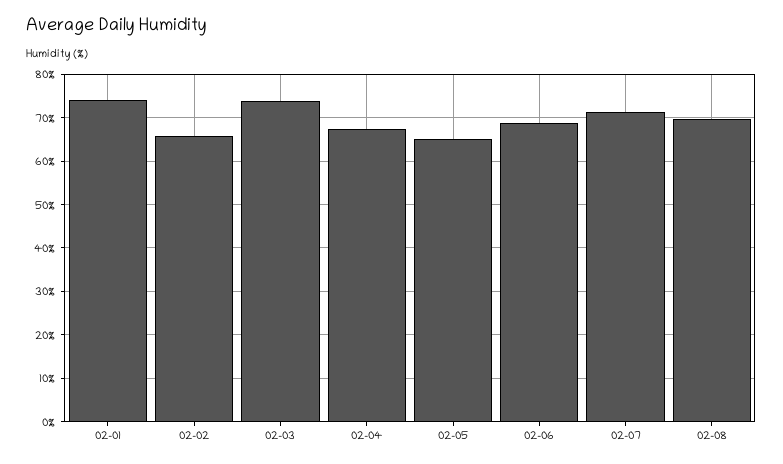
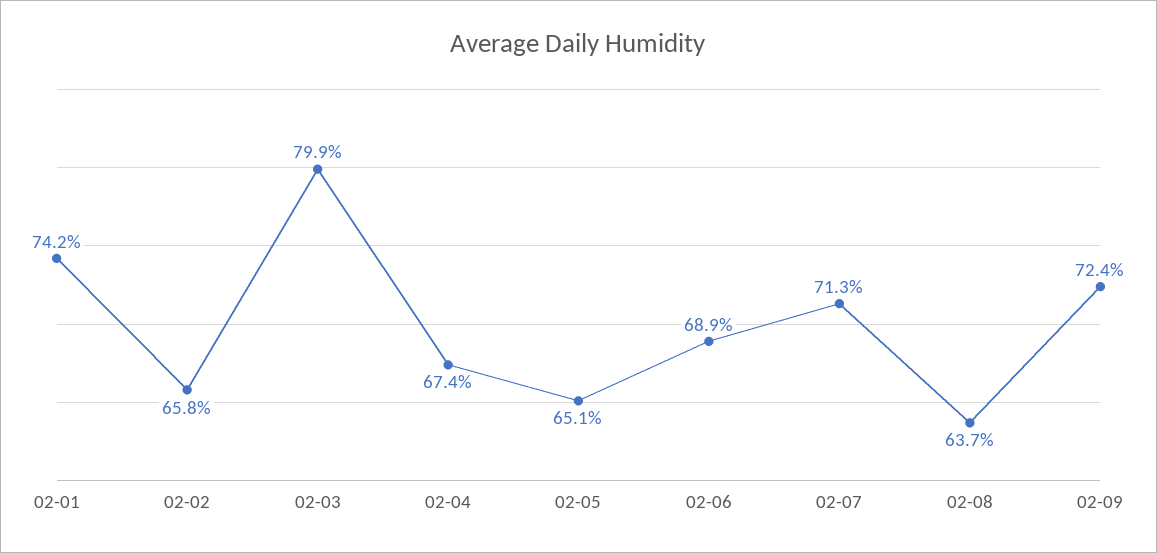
02-03: 74 -> 79.9
02-08: 70 -> 63.7
02-09: none -> 72.4

